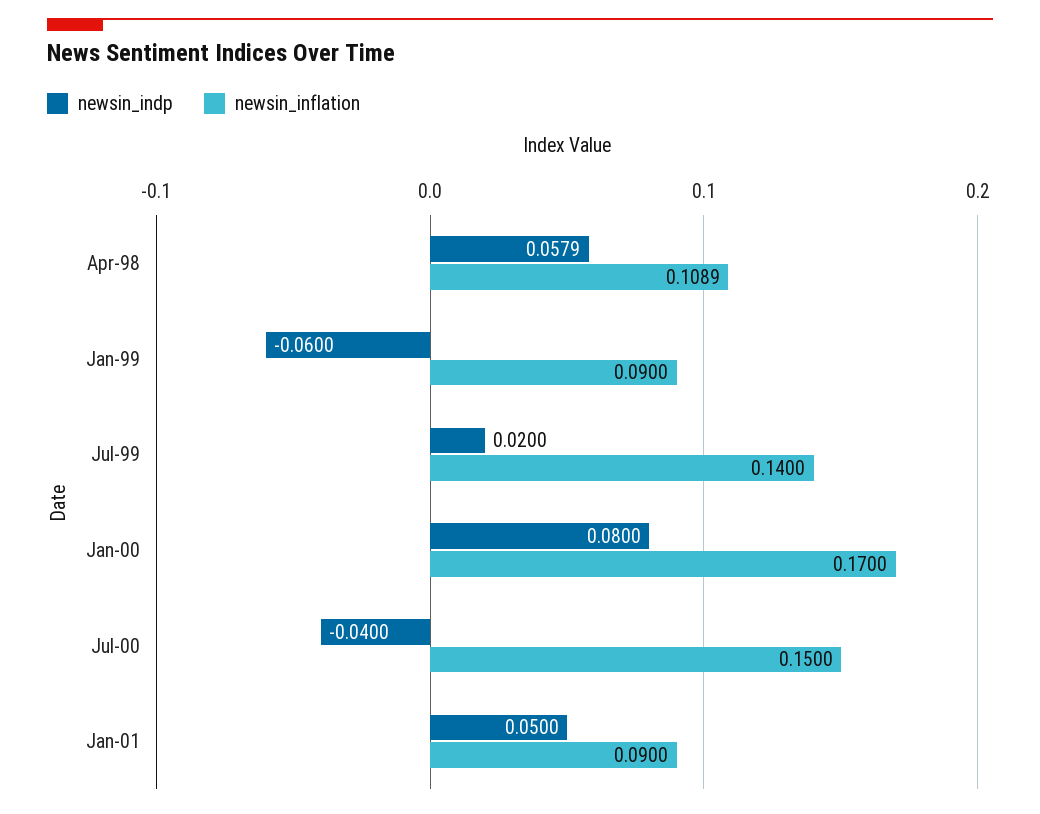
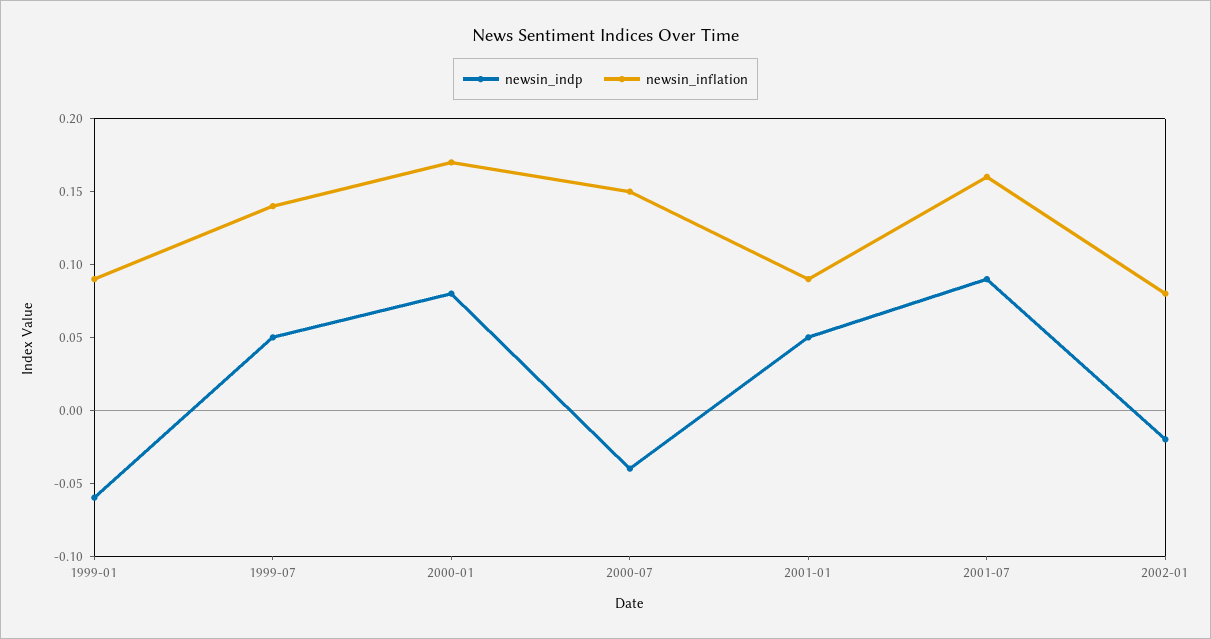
newsin_indp, Apr-98: 0.0579 -> none
newsin_inflation, Apr-98: 0.1089 -> none
newsin_indp, Jul-99: 0.02 -> 0.05
newsin_indp, 2001-07: none -> 0.09
newsin_inflation, 2001-07: none -> 0.16
newsin_indp, 2002-01: none -> -0.02
newsin_inflation, 2002-01: none -> 0.08

